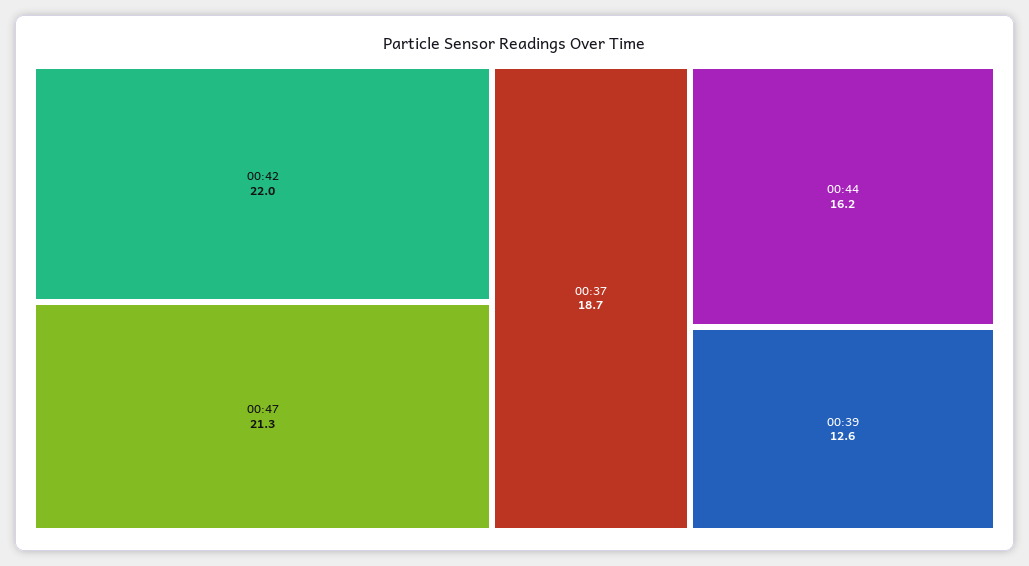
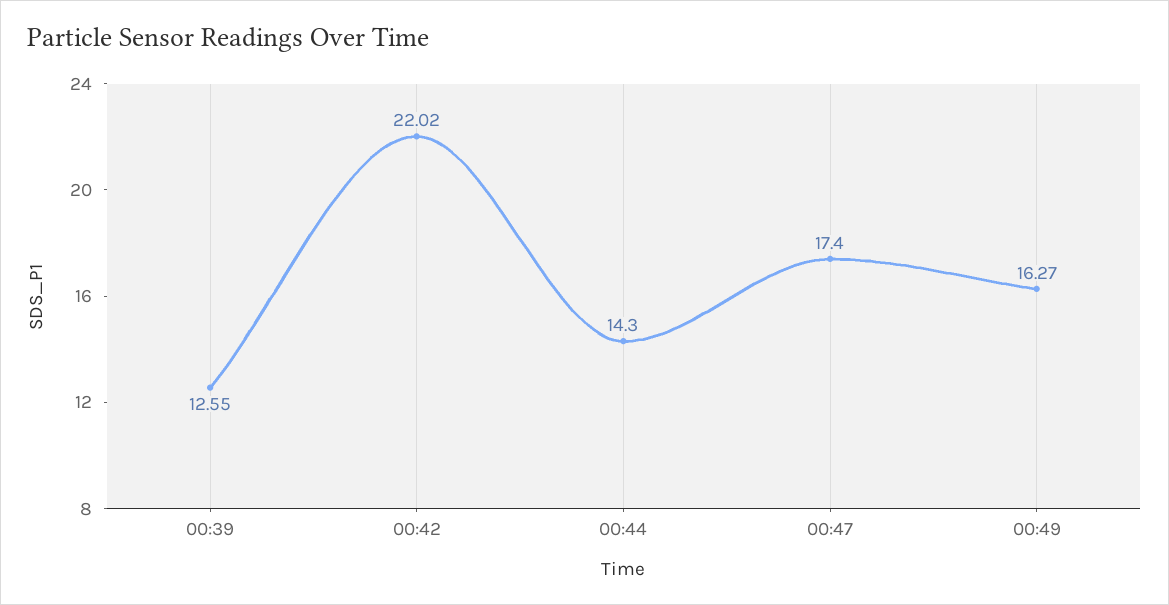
00:47: 21.3 -> 17.4
00:37: 18.7 -> none
00:44: 16.2 -> 14.3
00:49: none -> 16.27

